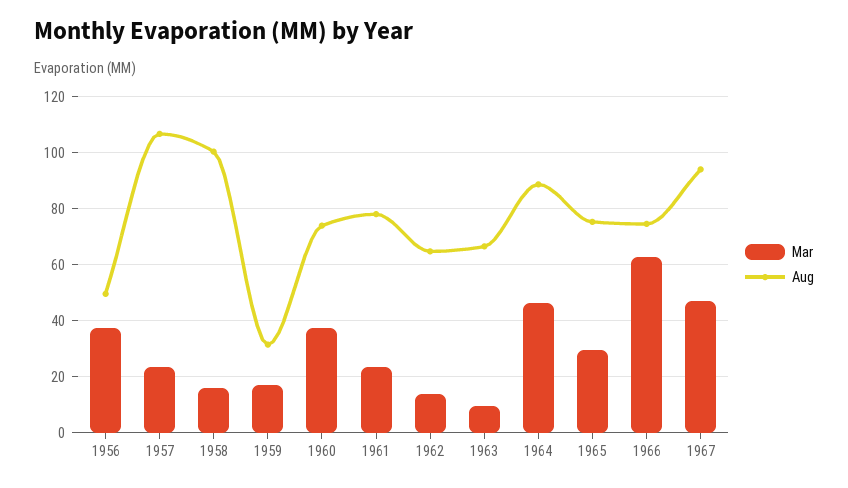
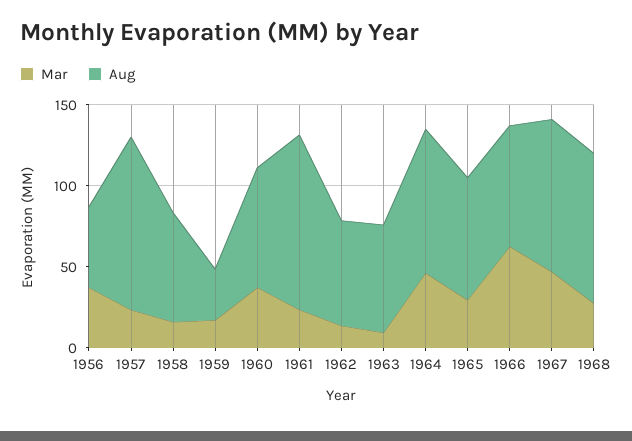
Aug, 1958: 100 -> 70
Aug, 1961: 77.5 -> 110
Mar, 1968: none -> 30
Aug, 1968: none -> 90

